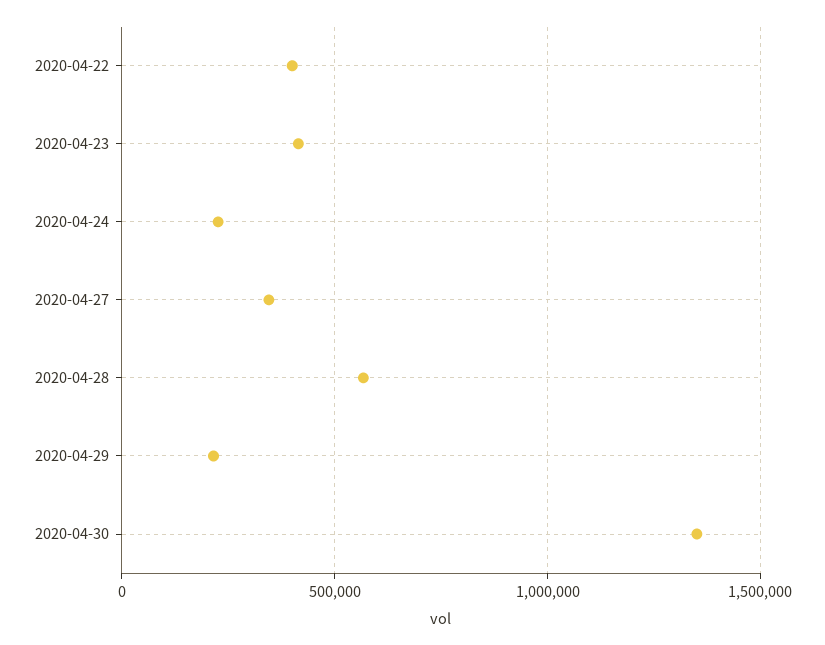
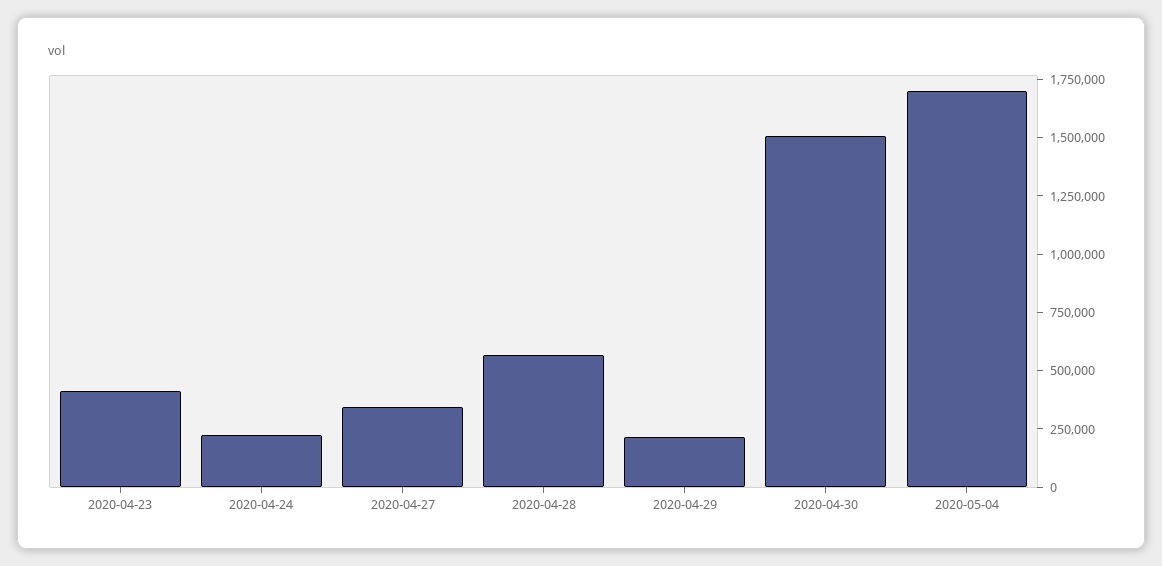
2020-04-22: 400000 -> none
2020-04-30: 1350000 -> 1500000
2020-05-04: none -> 1700000

